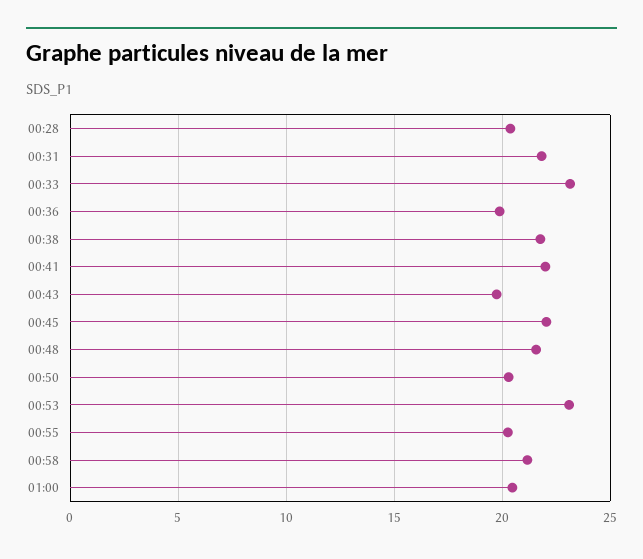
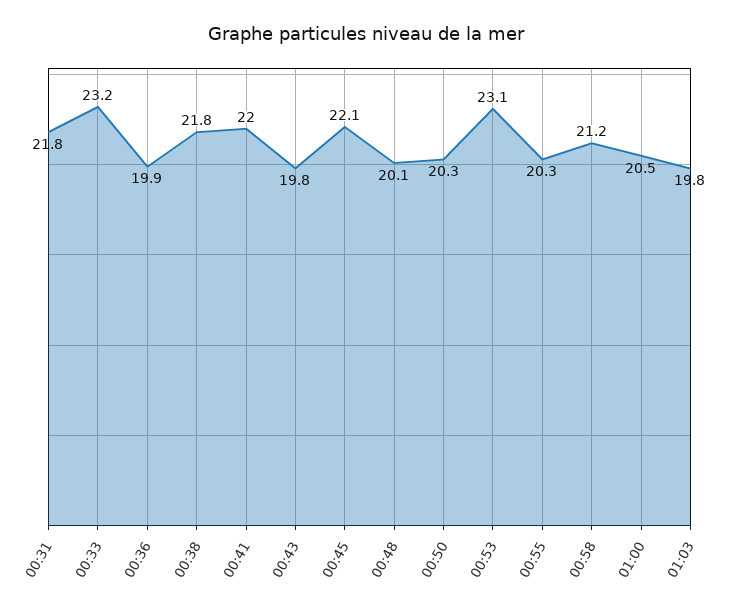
00:28: 20.5 -> none
00:48: 21.5 -> 20.1
01:03: none -> 19.8

